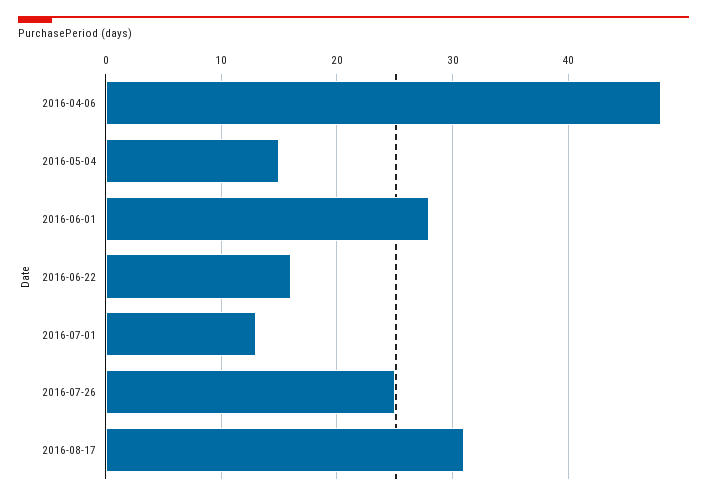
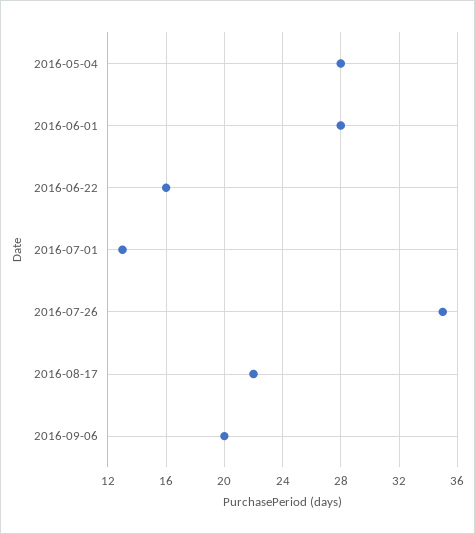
2016-04-06: 48 -> none
2016-05-04: 15 -> 28
2016-07-26: 25 -> 35
2016-08-17: 31 -> 22
2016-09-06: none -> 20

